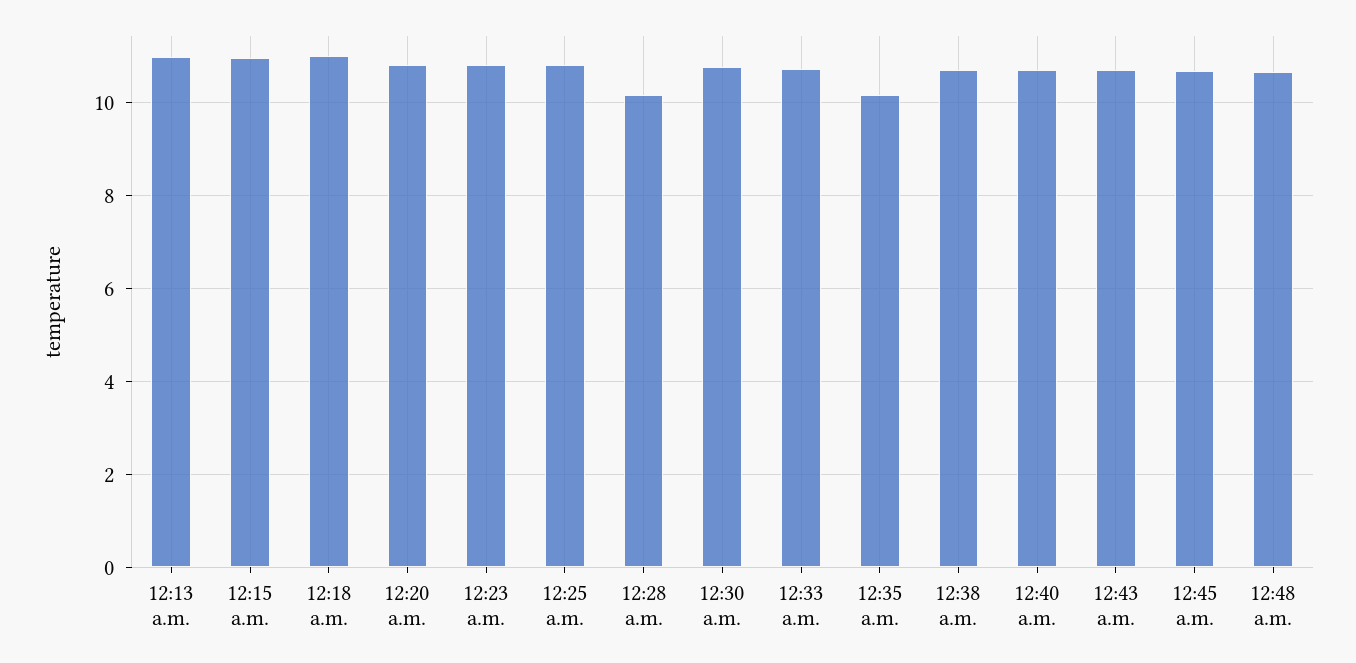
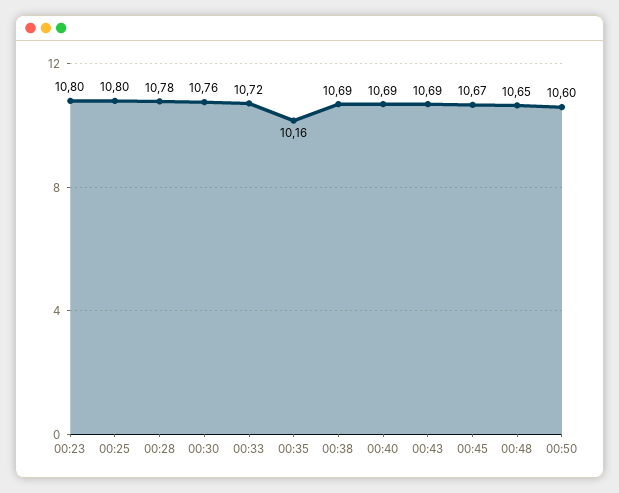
12:13 a.m.: 11 -> none
12:15 a.m.: 11 -> none
12:18 a.m.: 11 -> none
12:20 a.m.: 10.8 -> none
12:28 a.m.: 10.2 -> 10.78
00:50: none -> 10.6

